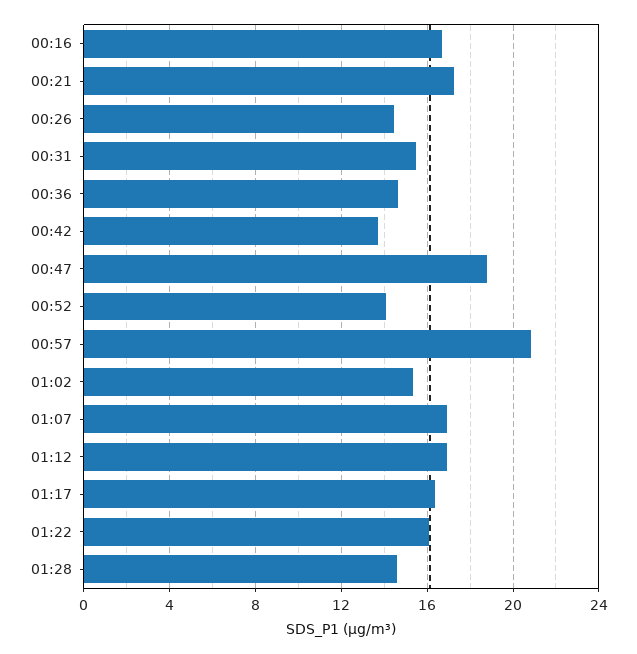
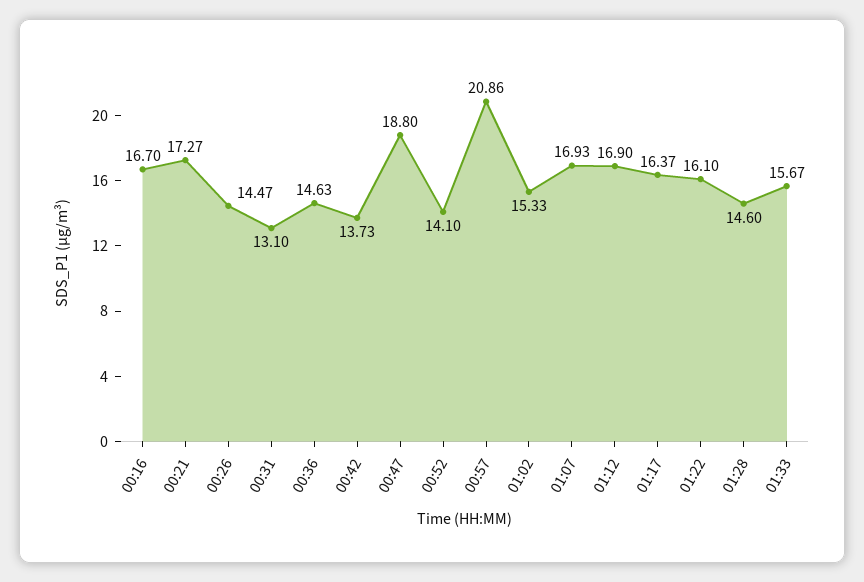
00:31: 15.5 -> 13.1
01:33: none -> 15.67

